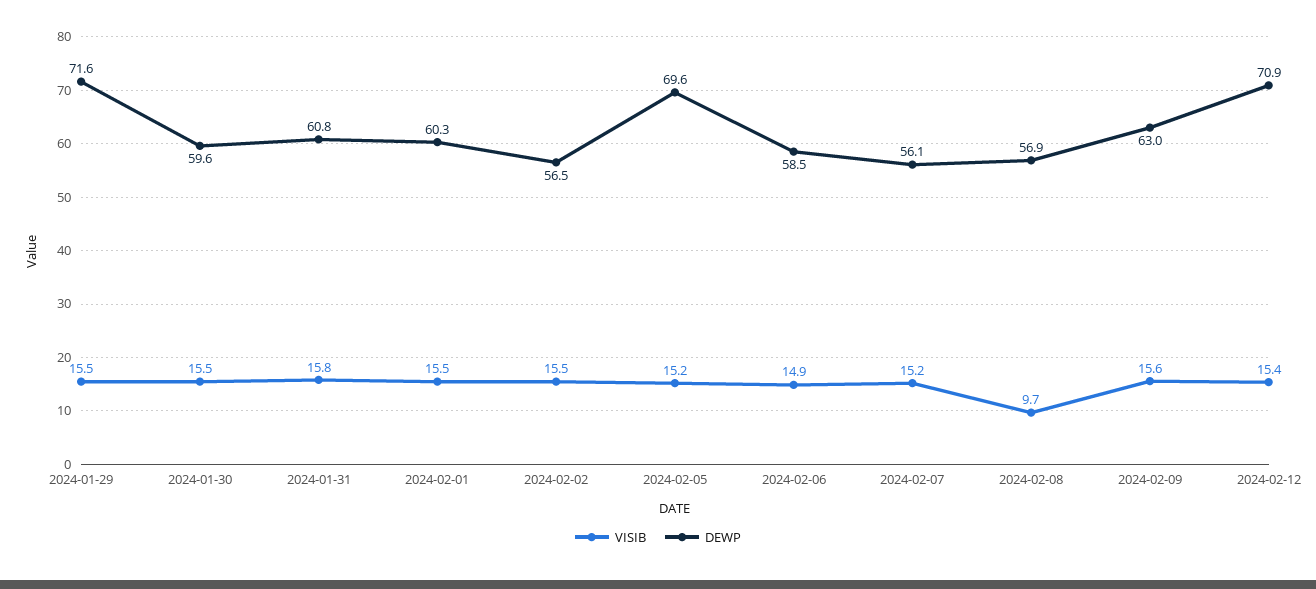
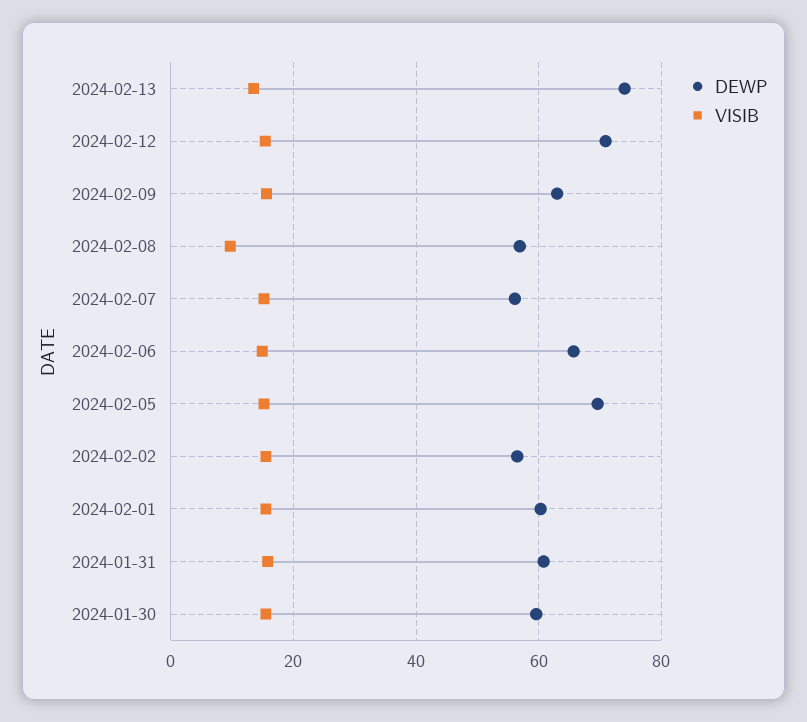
VISIB, 2024-01-29: 15.5 -> none
DEWP, 2024-01-29: 71.6 -> none
DEWP, 2024-02-06: 58.5 -> 66
DEWP, 2024-02-13: none -> 74
VISIB, 2024-02-13: none -> 14

